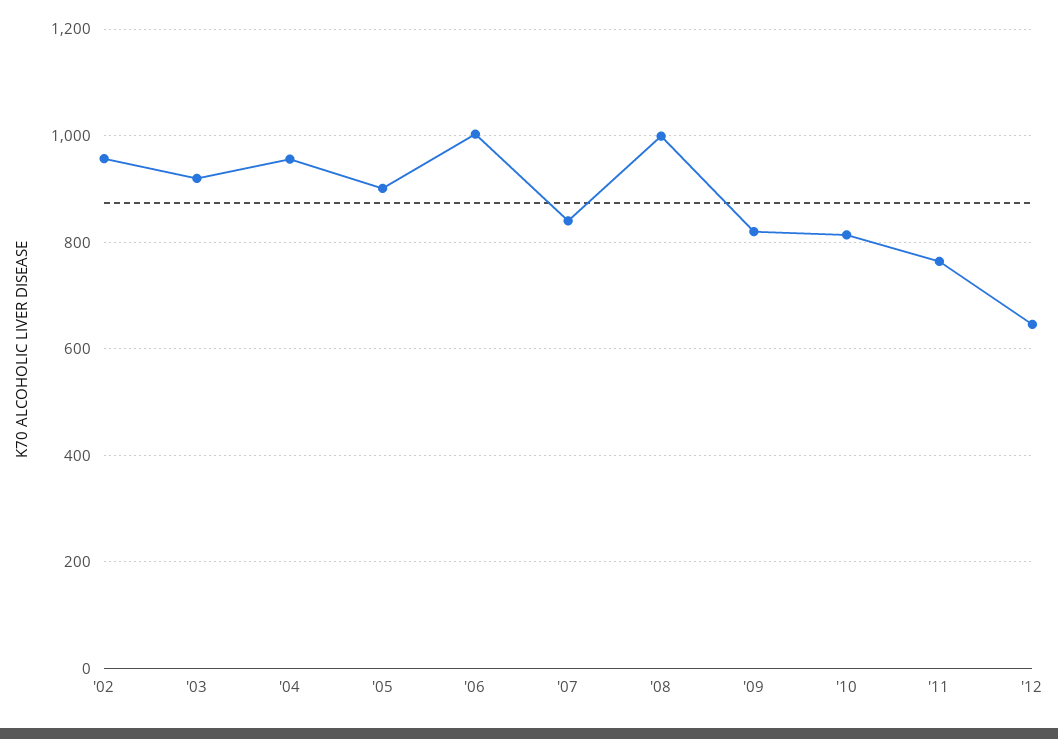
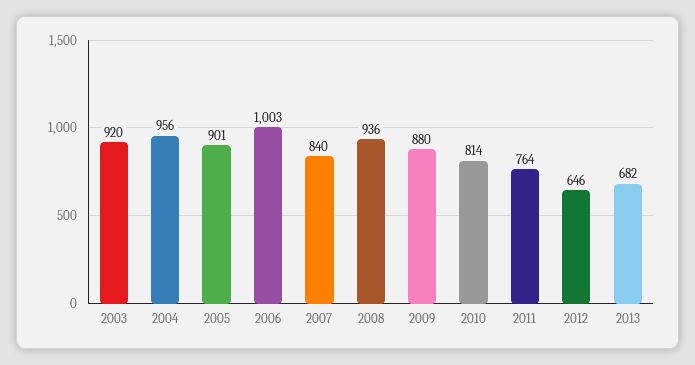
'02: 960 -> none
'08: 1000 -> 936
'09: 820 -> 880
2013: none -> 682

